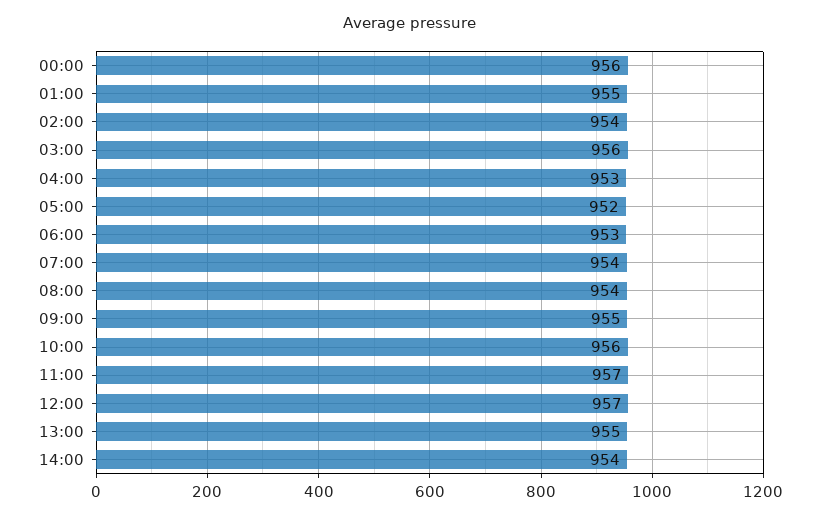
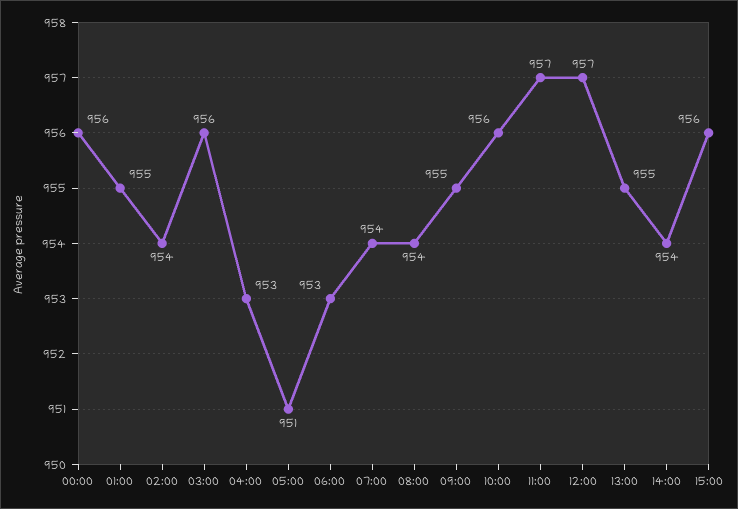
05:00: 952 -> 951
15:00: none -> 956

